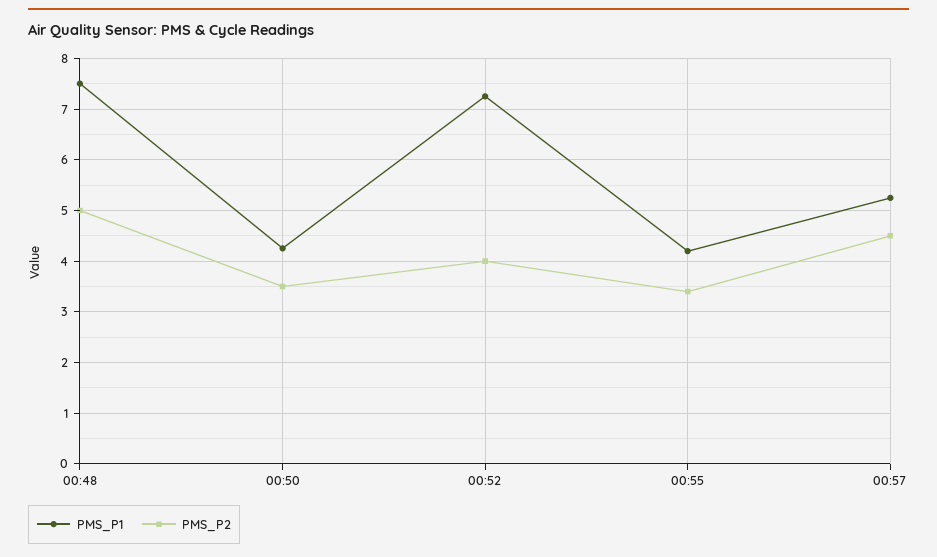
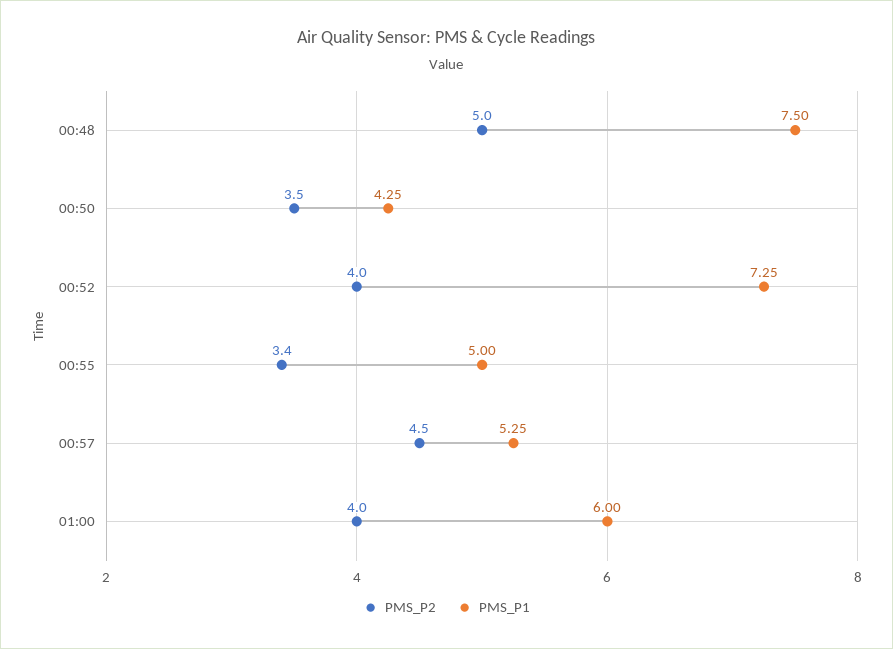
PMS_P1, 00:55: 4.2 -> 5
PMS_P2, 01:00: none -> 4
PMS_P1, 01:00: none -> 6

